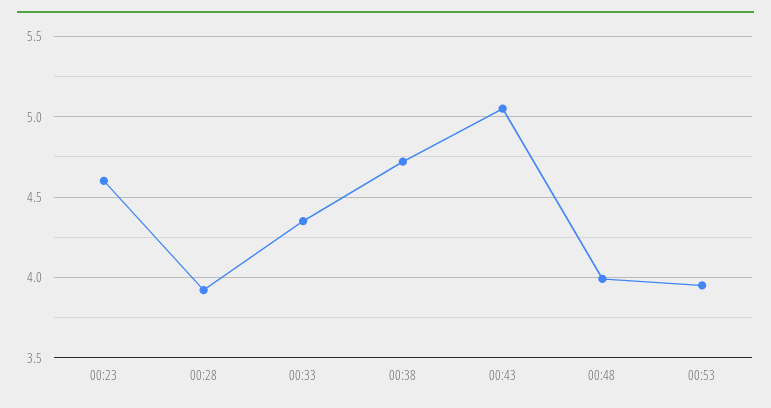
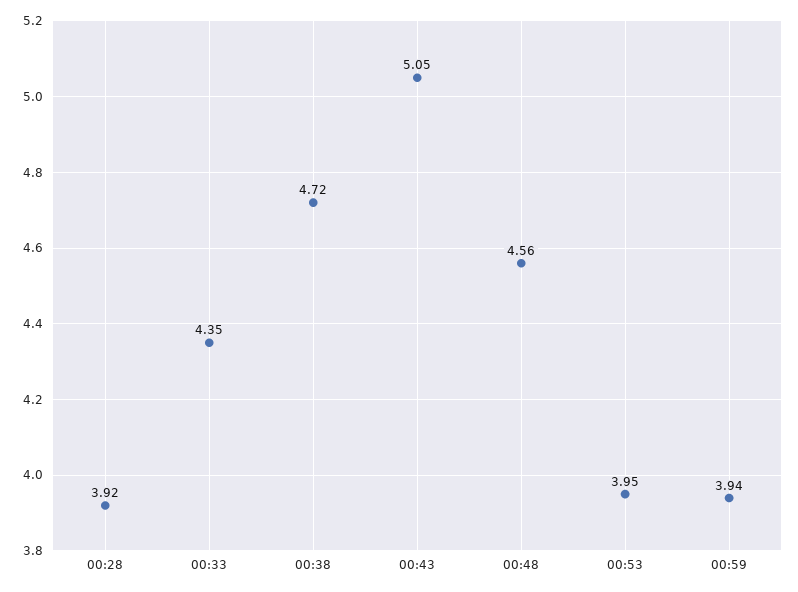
00:23: 4.6 -> none
00:48: 4 -> 4.56
00:59: none -> 3.94

